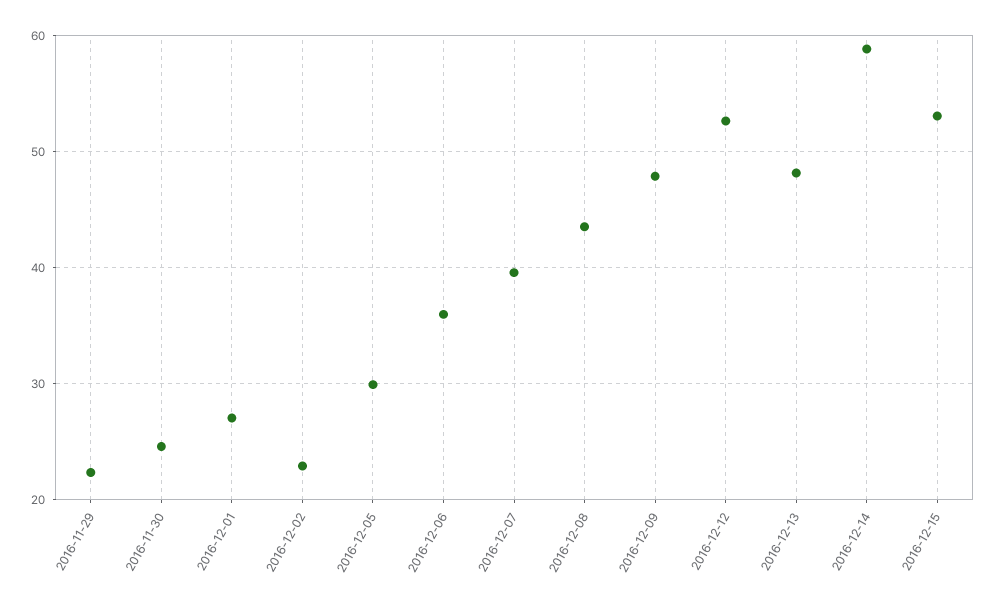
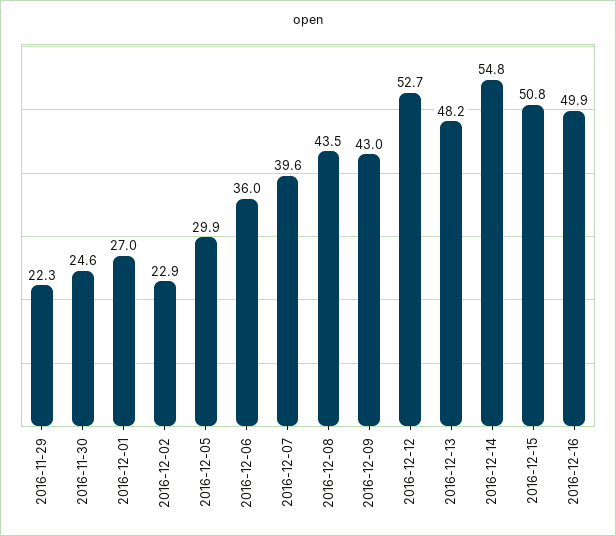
2016-12-09: 48 -> 43
2016-12-14: 59 -> 54.8
2016-12-15: 53 -> 50.8
2016-12-16: none -> 49.9

